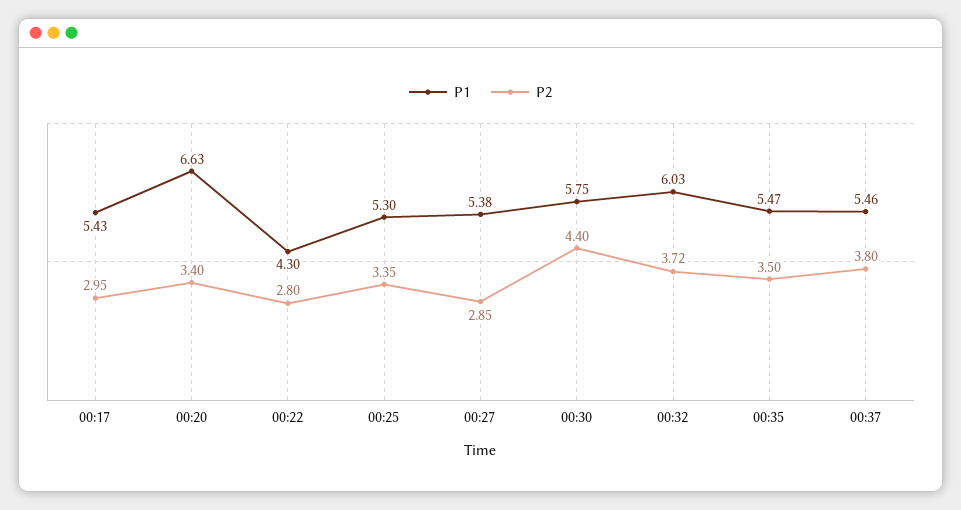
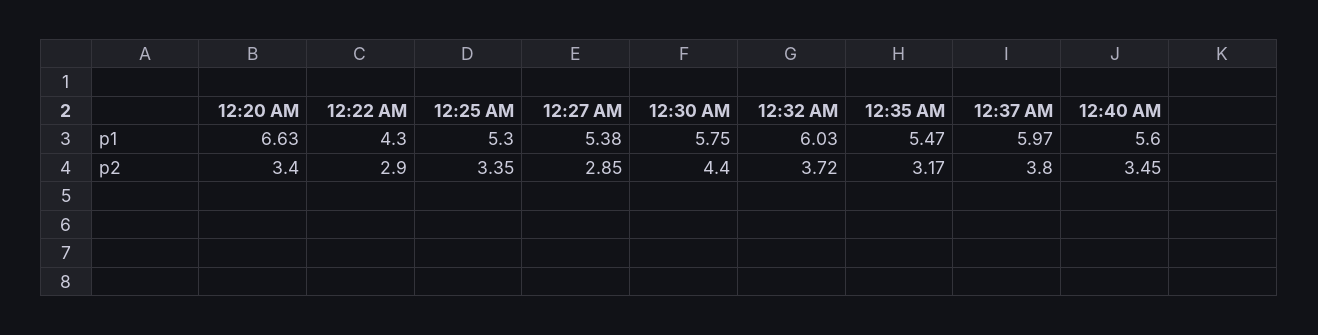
P1, 00:17: 5.43 -> none
P2, 00:17: 2.95 -> none
P2, 00:22: 2.8 -> 2.9
P2, 00:35: 3.5 -> 3.17
P1, 00:37: 5.46 -> 5.97
P1, 12:40 AM: none -> 5.6
P2, 12:40 AM: none -> 3.45

